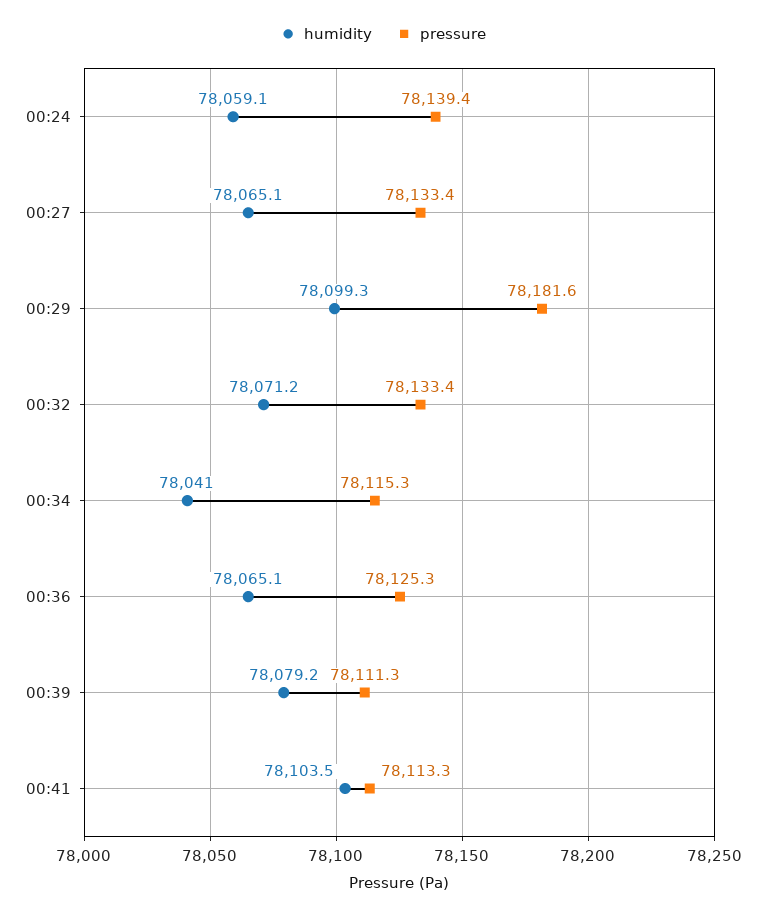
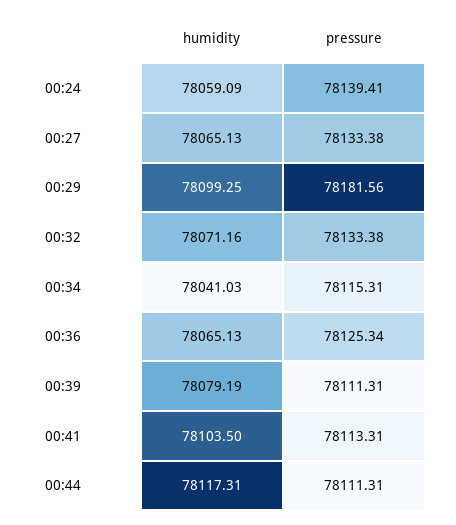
humidity, 00:44: none -> 78117.31
pressure, 00:44: none -> 78111.31

